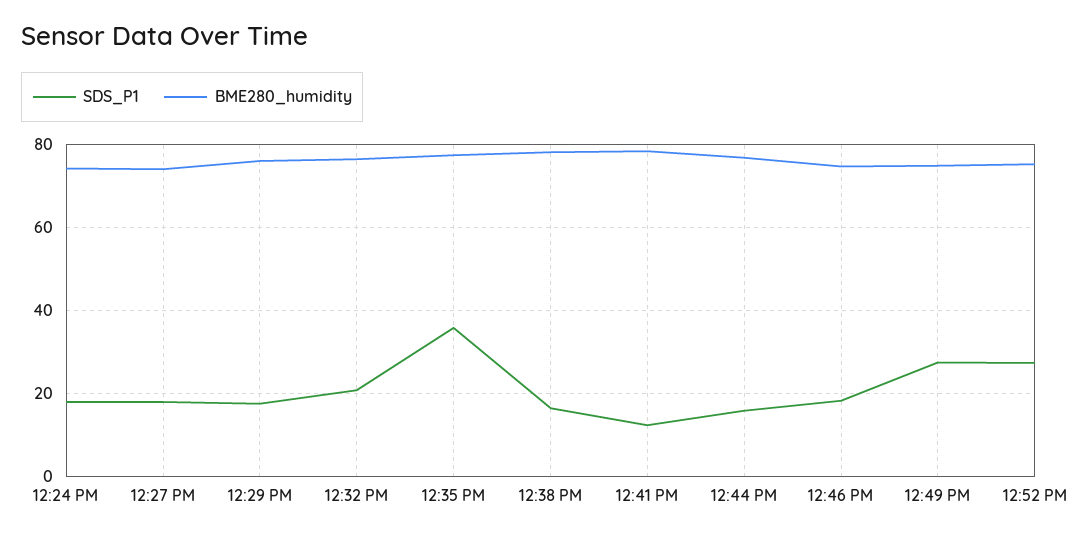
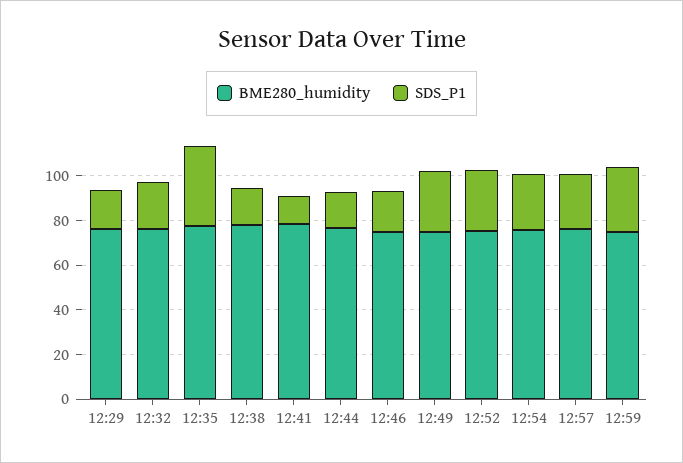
SDS_P1, 12:24 PM: 18 -> none
BME280_humidity, 12:24 PM: 74 -> none
SDS_P1, 12:27 PM: 18 -> none
BME280_humidity, 12:27 PM: 74 -> none
BME280_humidity, 12:54: none -> 75
SDS_P1, 12:54: none -> 25
BME280_humidity, 12:57: none -> 75
SDS_P1, 12:57: none -> 25
BME280_humidity, 12:59: none -> 75
SDS_P1, 12:59: none -> 30

